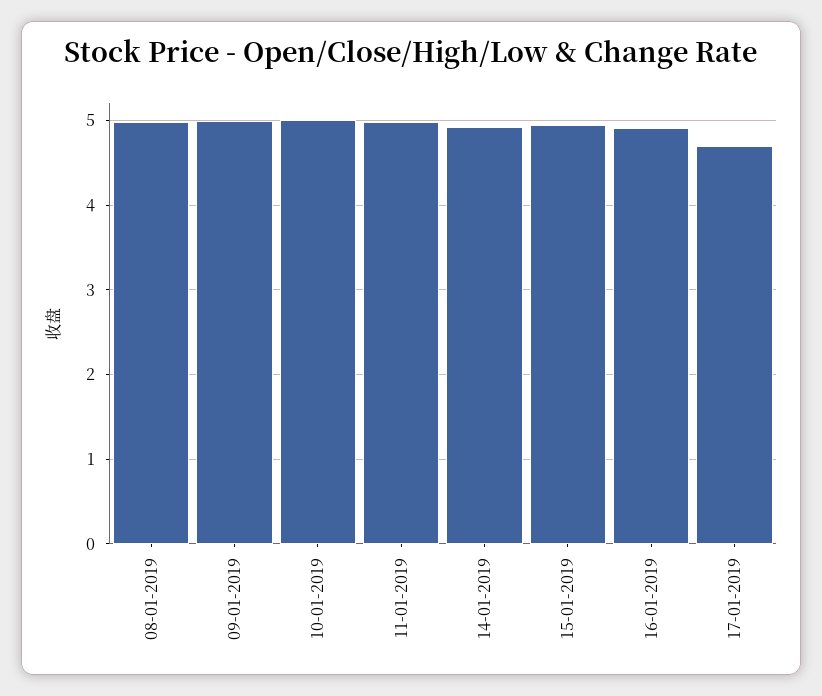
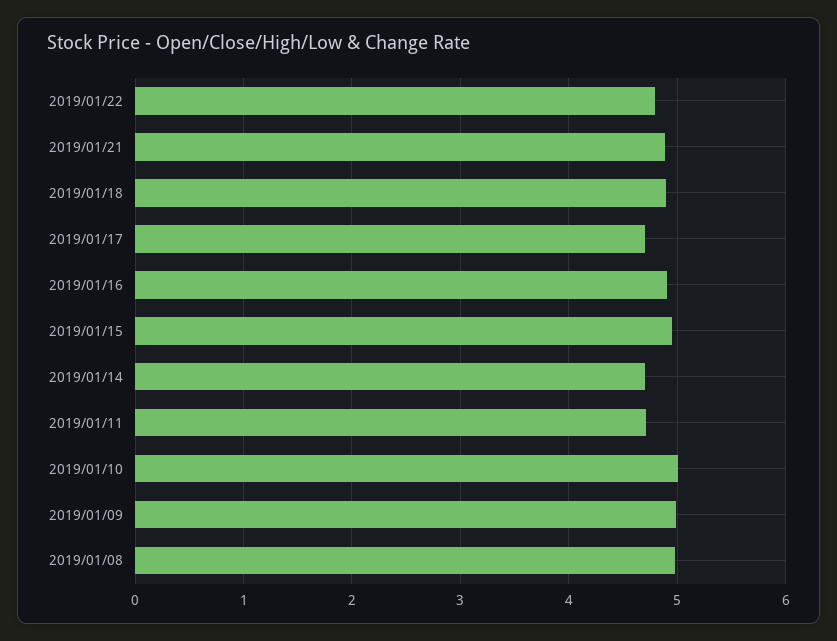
11-01-2019: 5 -> 4.7
14-01-2019: 4.9 -> 4.7
2019/01/22: none -> 4.8
2019/01/21: none -> 4.9
2019/01/18: none -> 4.9

